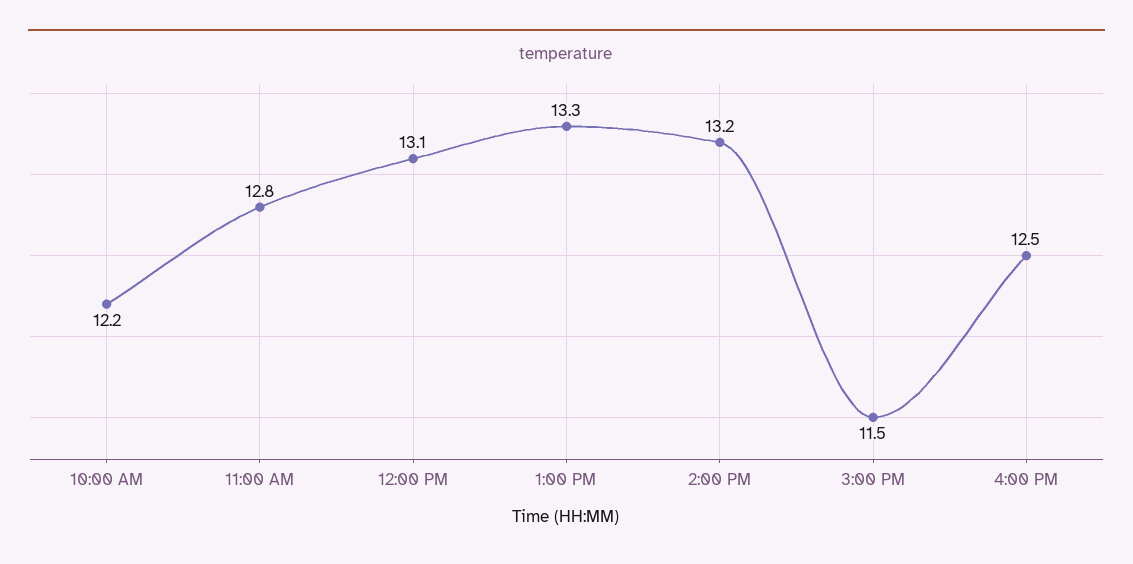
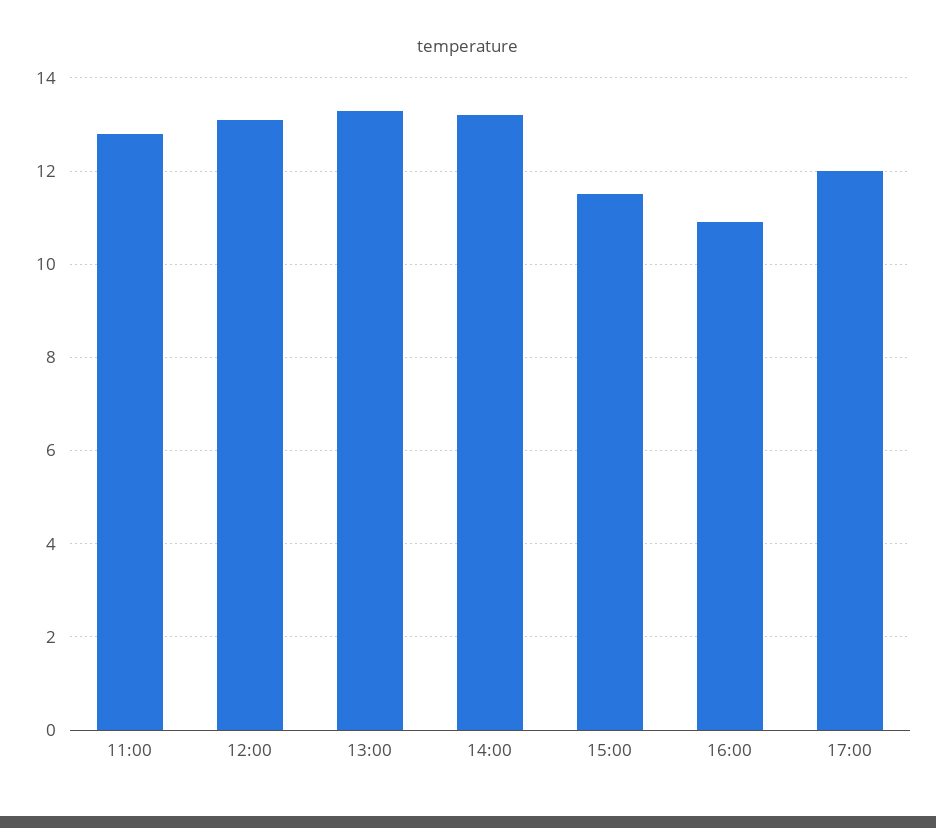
10:00 AM: 12.2 -> none
4:00 PM: 12.5 -> 11
17:00: none -> 12

